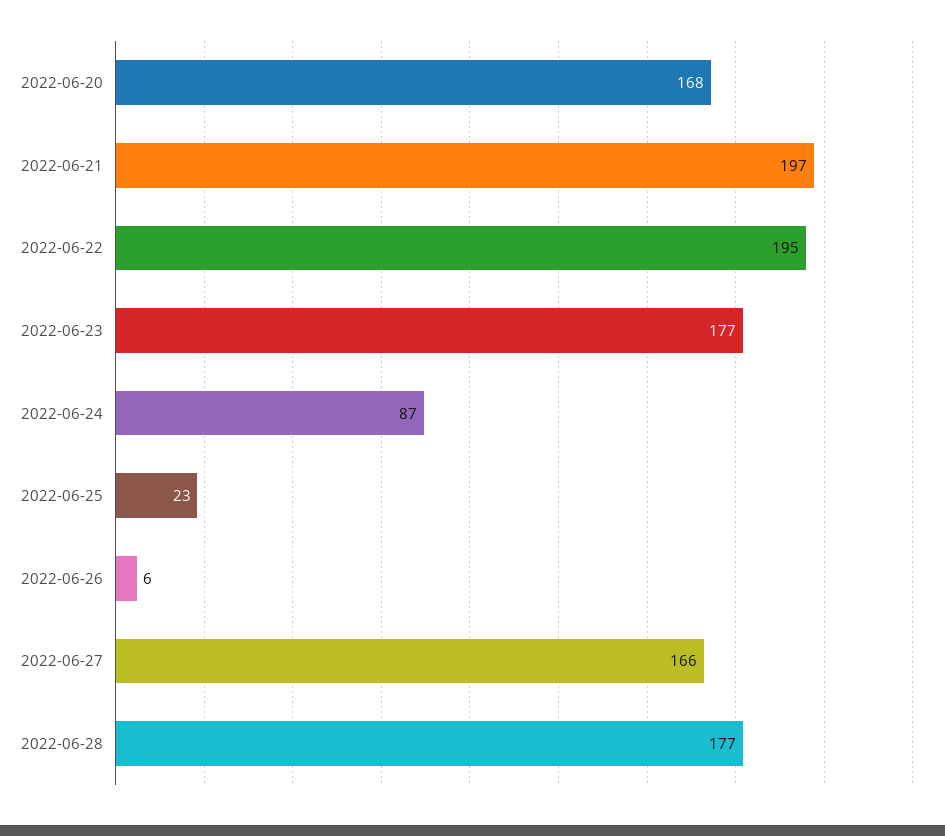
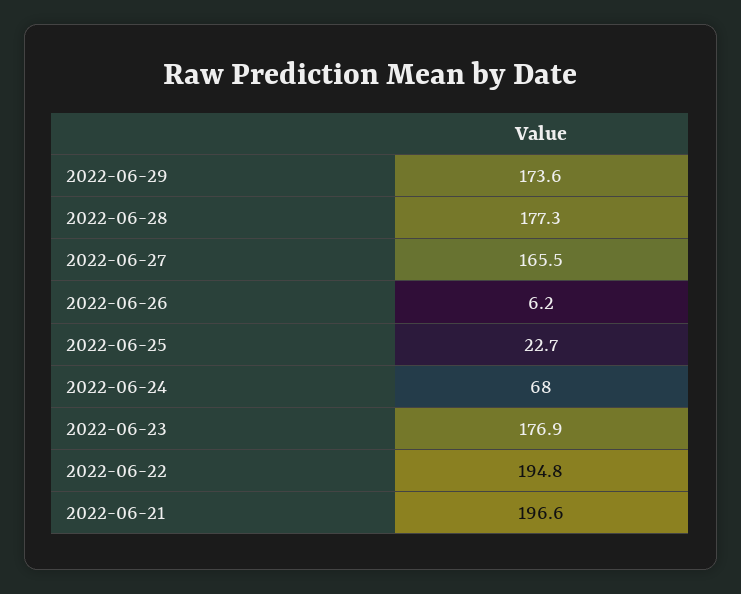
2022-06-20: 168 -> none
2022-06-24: 87 -> 68
2022-06-29: none -> 173.6

